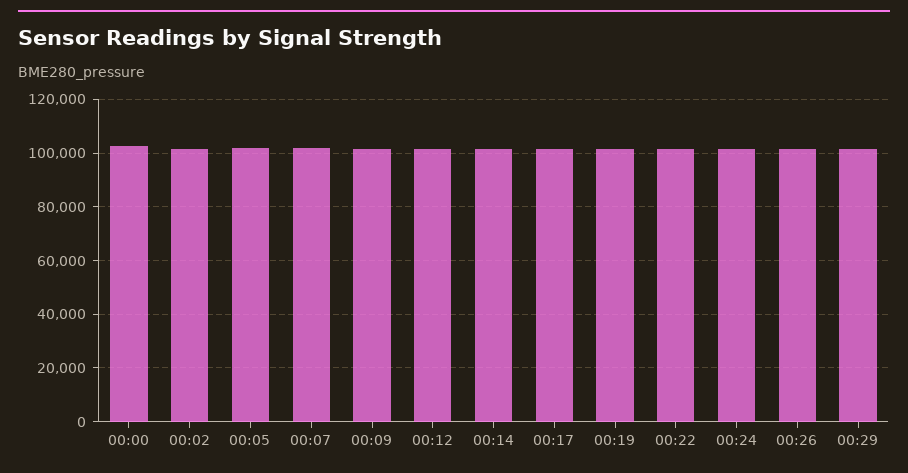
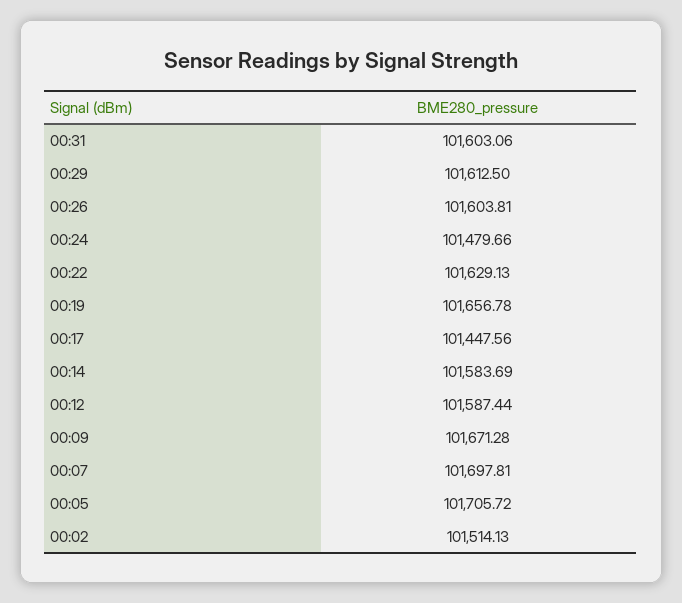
00:00: 102500 -> none
00:31: none -> 101603.06

